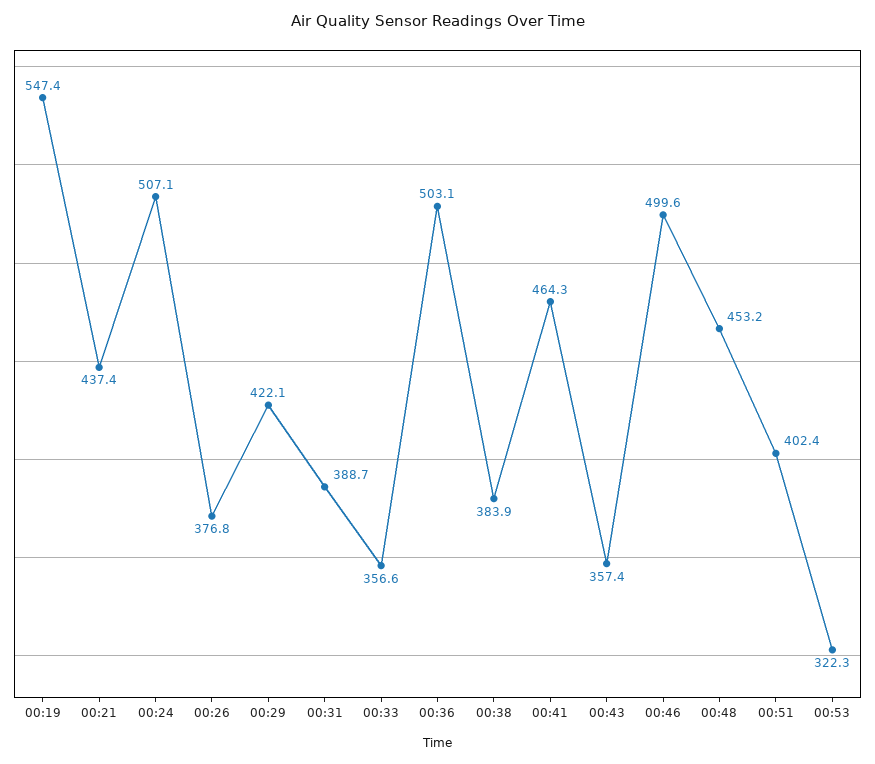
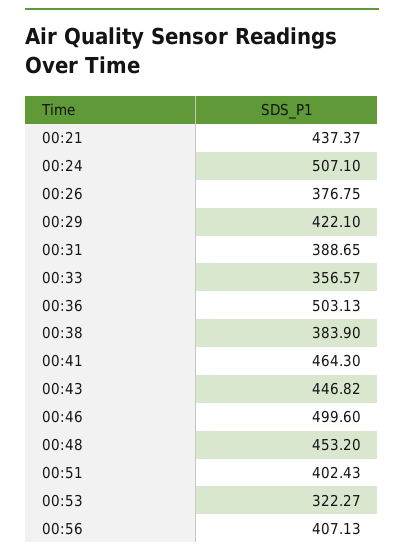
00:19: 547.4 -> none
00:43: 357.4 -> 446.82
00:56: none -> 407.13

